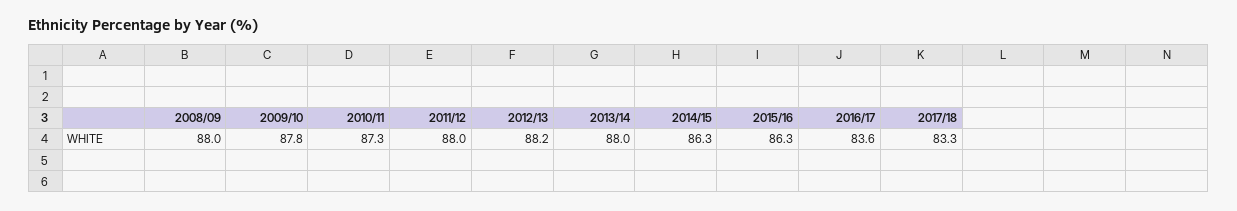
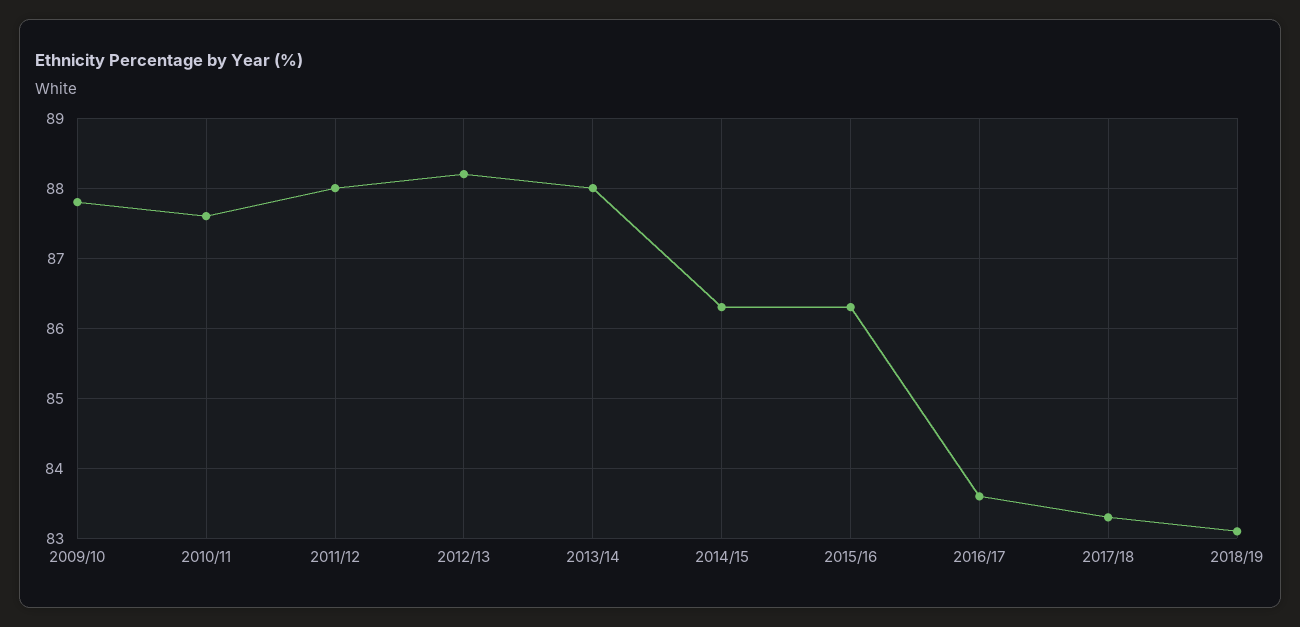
2008/09: 88 -> none
2010/11: 87.3 -> 87.6
2018/19: none -> 83.1

